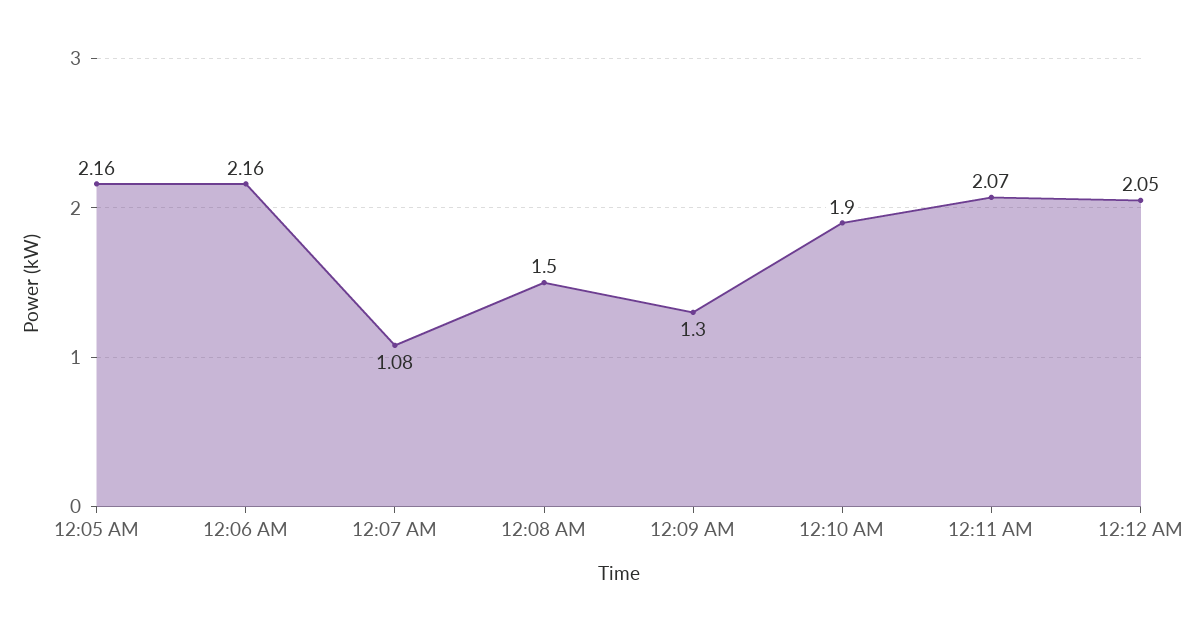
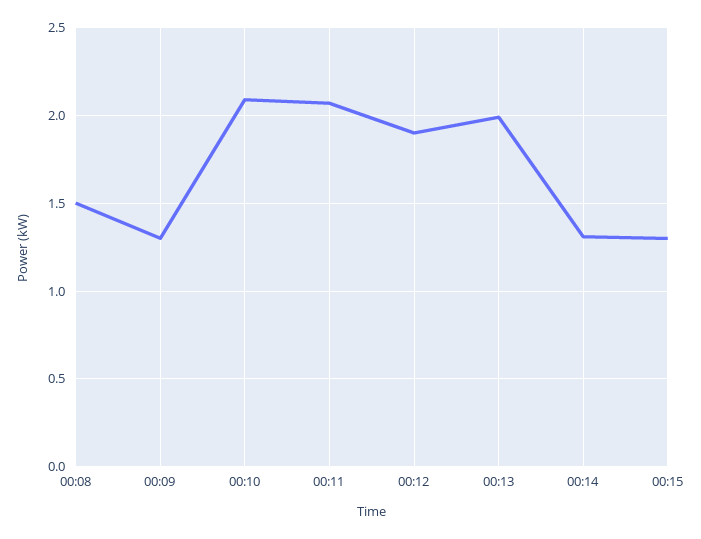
12:05 AM: 2.16 -> none
12:06 AM: 2.16 -> none
12:07 AM: 1.08 -> none
12:10 AM: 1.9 -> 2.1
12:12 AM: 2.05 -> 1.9
00:13: none -> 2
00:14: none -> 1.3
00:15: none -> 1.3

